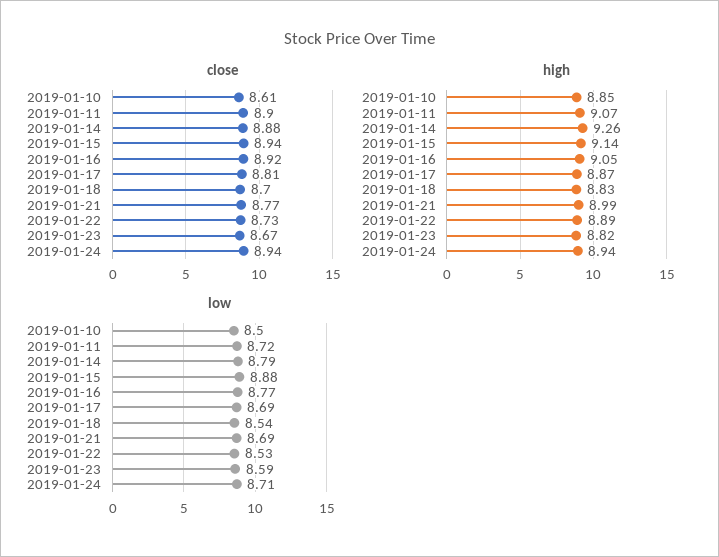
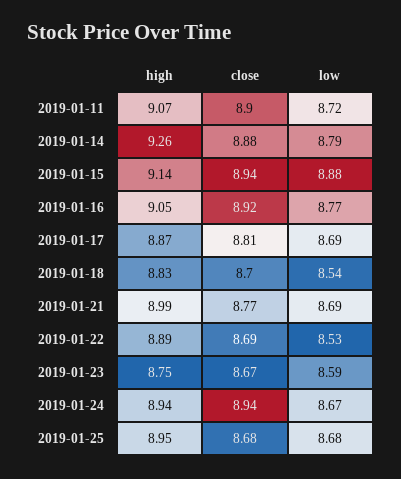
close, 2019-01-10: 8.61 -> none
close, 2019-01-22: 8.73 -> 8.69
high, 2019-01-10: 8.85 -> none
high, 2019-01-23: 8.82 -> 8.75
low, 2019-01-10: 8.5 -> none
low, 2019-01-24: 8.71 -> 8.67
high, 2019-01-25: none -> 8.95
close, 2019-01-25: none -> 8.68
low, 2019-01-25: none -> 8.68

